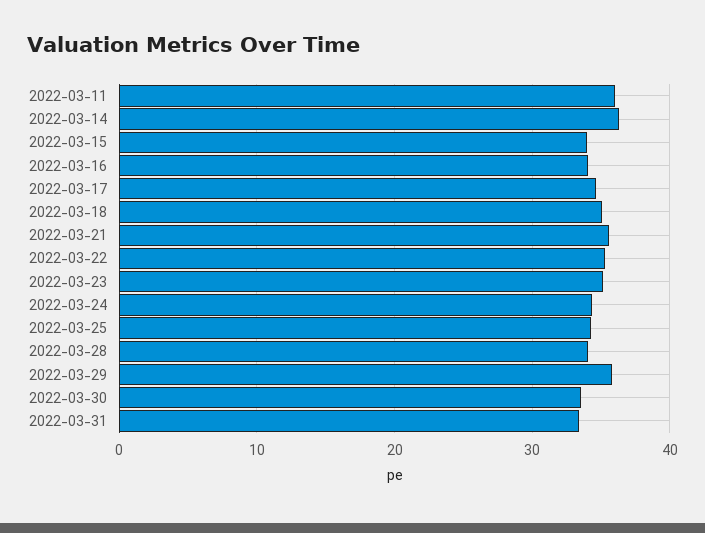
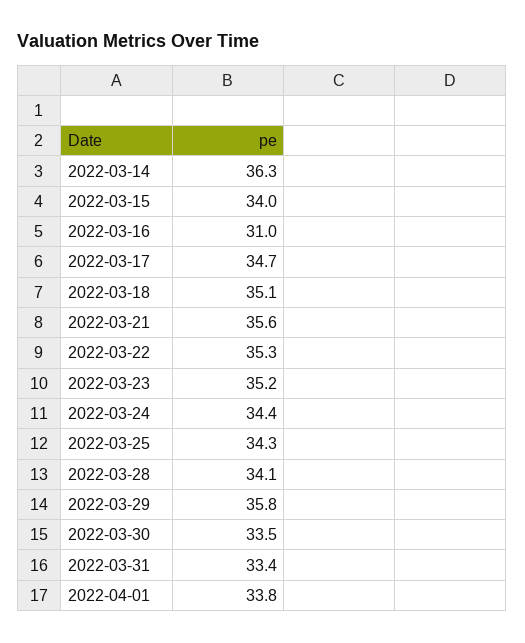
2022-03-11: 36 -> none
2022-03-16: 34 -> 31
2022-04-01: none -> 33.8

